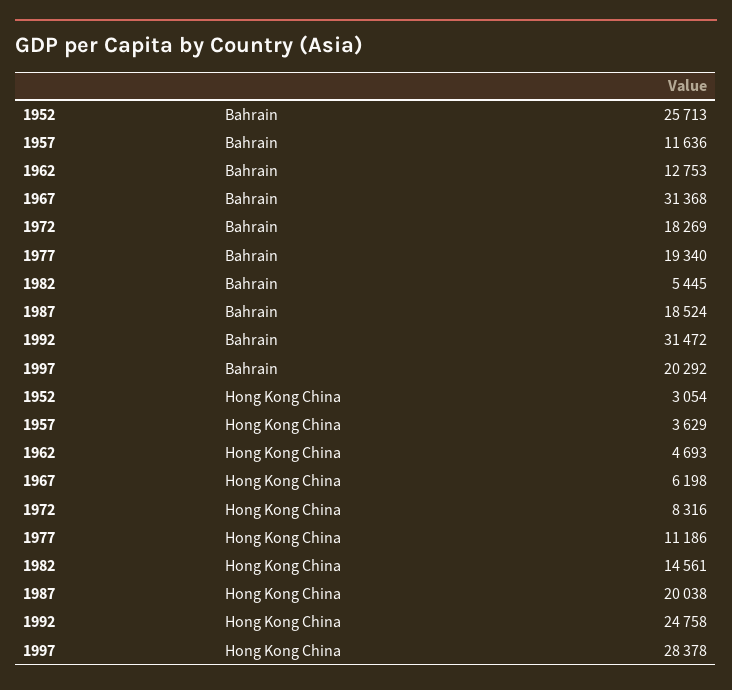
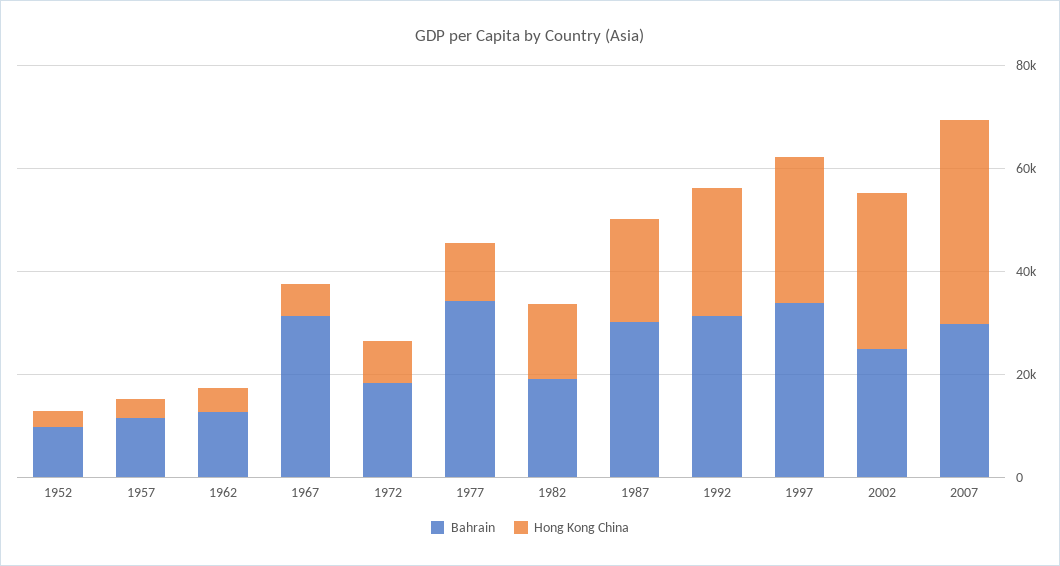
Bahrain, 1952: 25713 -> 10000
Bahrain, 1977: 19340 -> 35000
Bahrain, 1982: 5445 -> 20000
Bahrain, 1987: 18524 -> 30000
Bahrain, 1997: 20292 -> 35000
Bahrain, 2002: none -> 25000
Hong Kong China, 2002: none -> 30000
Bahrain, 2007: none -> 30000
Hong Kong China, 2007: none -> 40000

